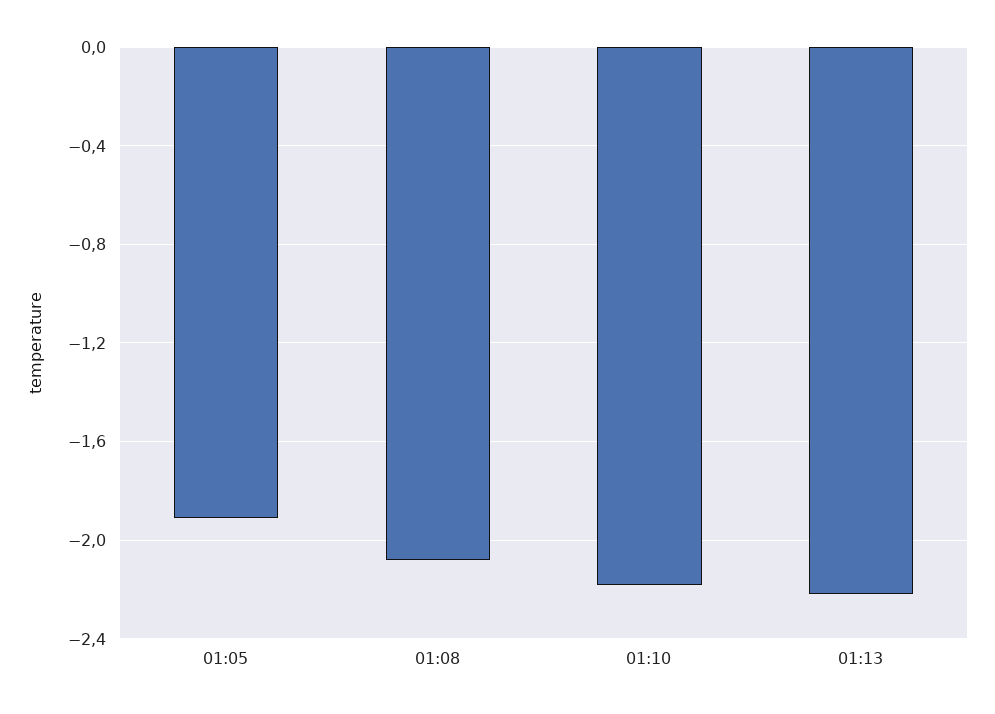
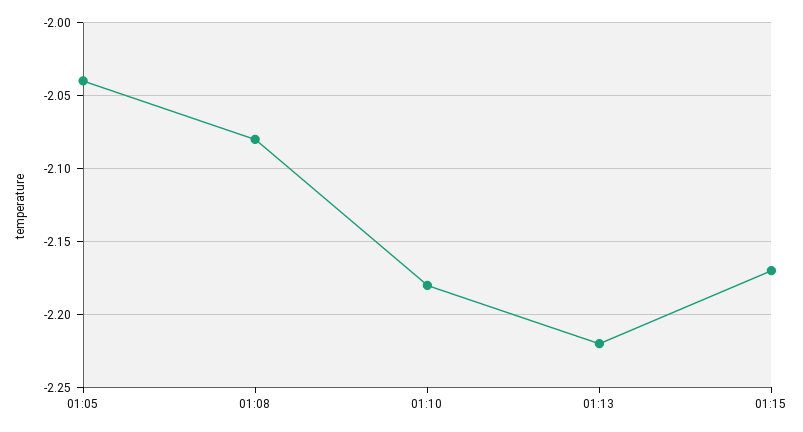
01:05: -1.9 -> -2.04
01:15: none -> -2.17

